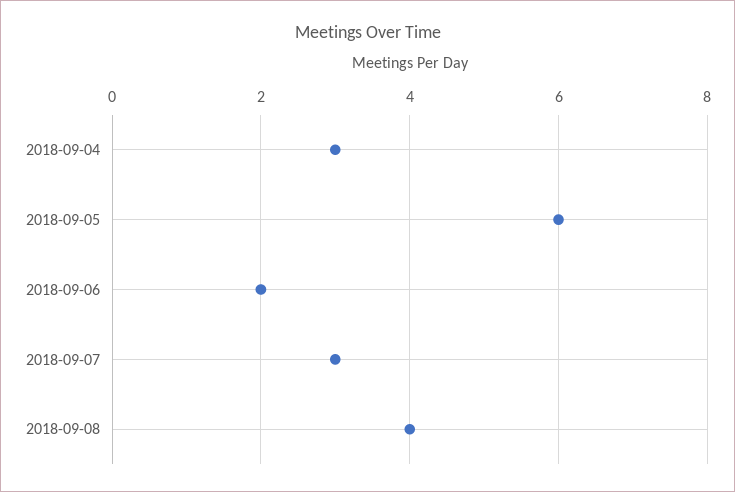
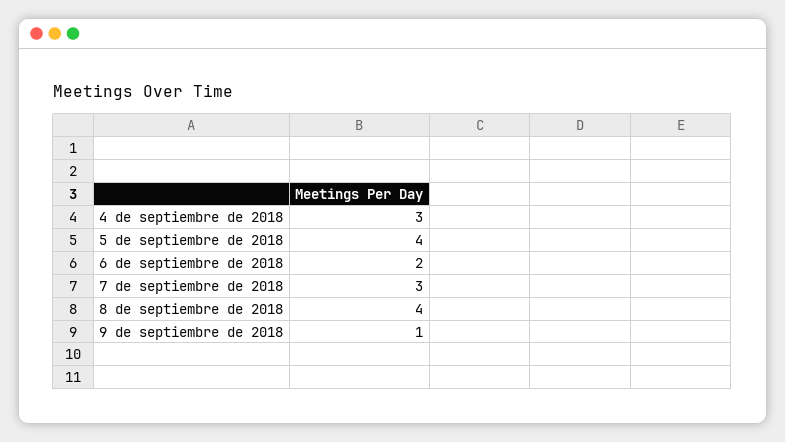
2018-09-05: 6 -> 4
9 de septiembre de 2018: none -> 1

